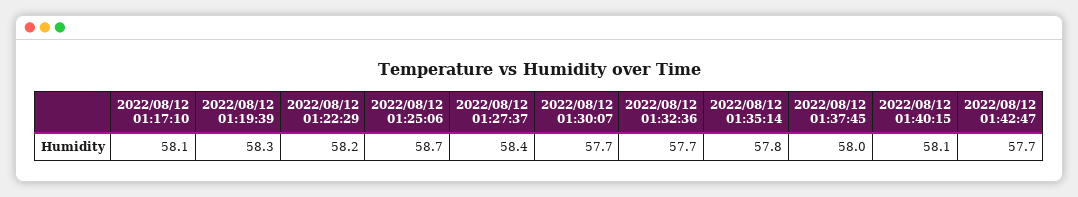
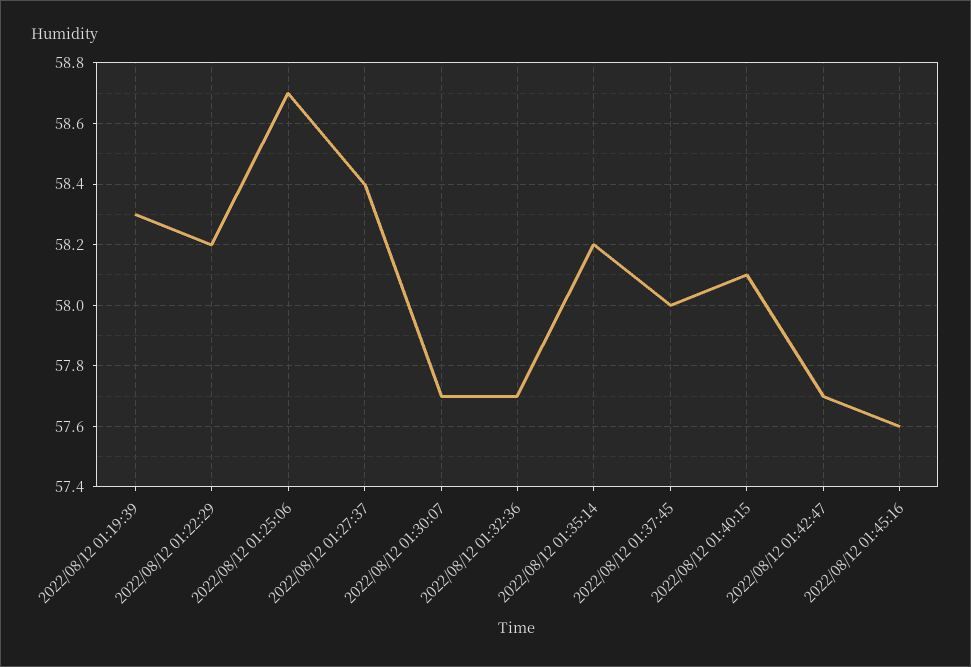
2022/08/12 01:17:10: 58.1 -> none
2022/08/12 01:35:14: 57.8 -> 58.2
2022/08/12 01:45:16: none -> 57.6

